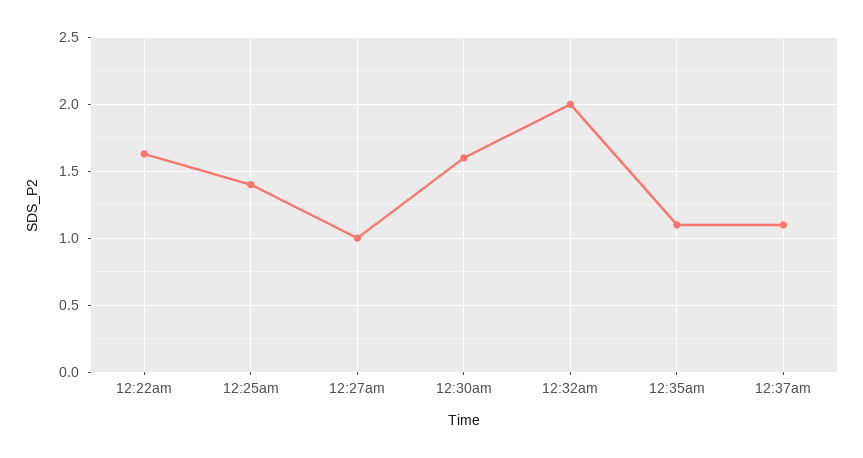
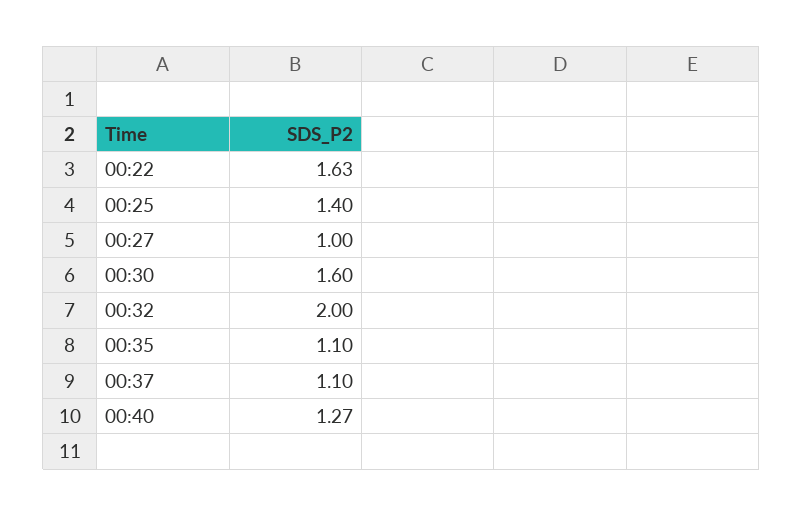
00:40: none -> 1.27

